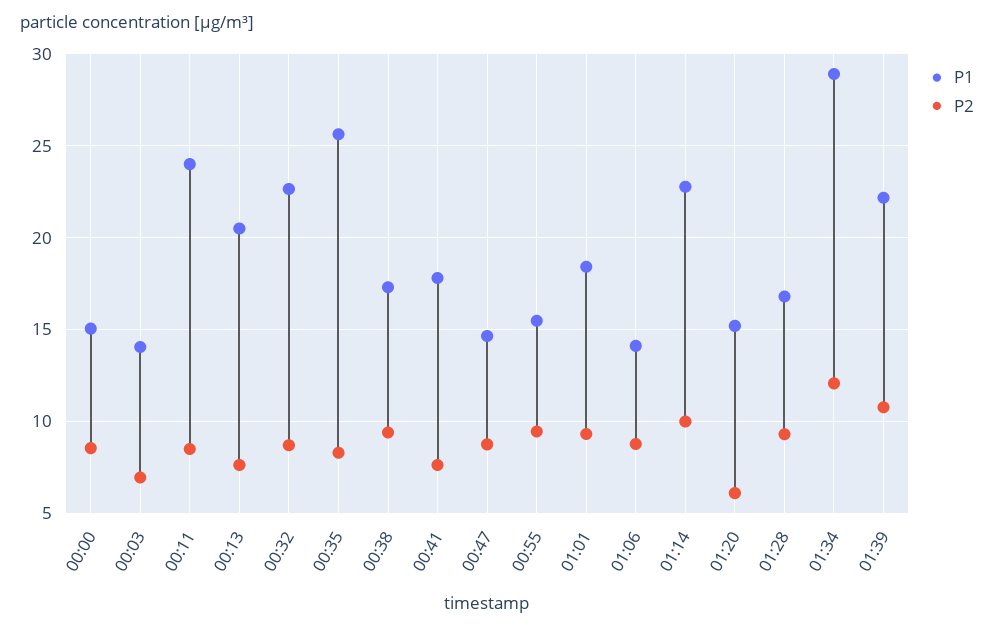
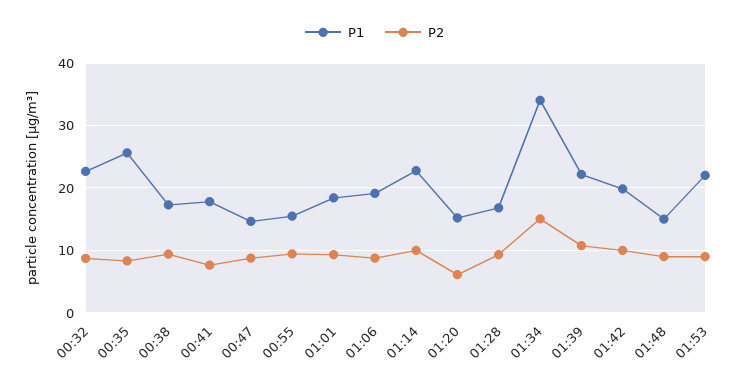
P1, 00:00: 15 -> none
P2, 00:00: 8.5 -> none
P1, 00:03: 14 -> none
P2, 00:03: 7 -> none
P1, 00:11: 24 -> none
P2, 00:11: 8.5 -> none
P1, 00:13: 20.5 -> none
P2, 00:13: 7.5 -> none
P1, 01:06: 14 -> 19
P1, 01:34: 29 -> 34
P2, 01:34: 12 -> 15
P1, 01:42: none -> 20
P2, 01:42: none -> 10
P1, 01:48: none -> 15
P2, 01:48: none -> 9
P1, 01:53: none -> 22
P2, 01:53: none -> 9

